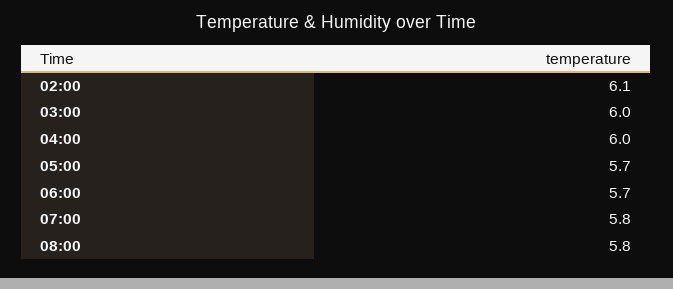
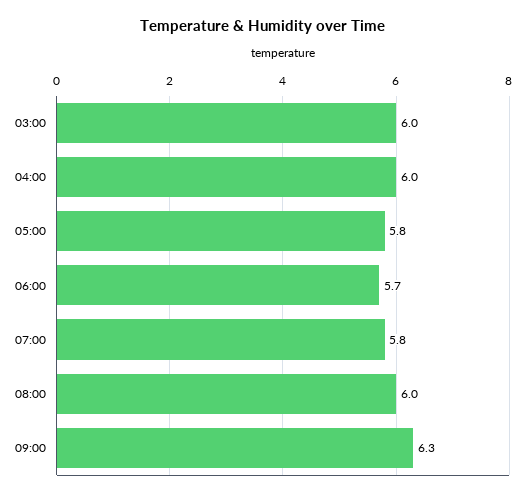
02:00: 6.1 -> none
05:00: 5.7 -> 5.8
08:00: 5.8 -> 6
09:00: none -> 6.3

